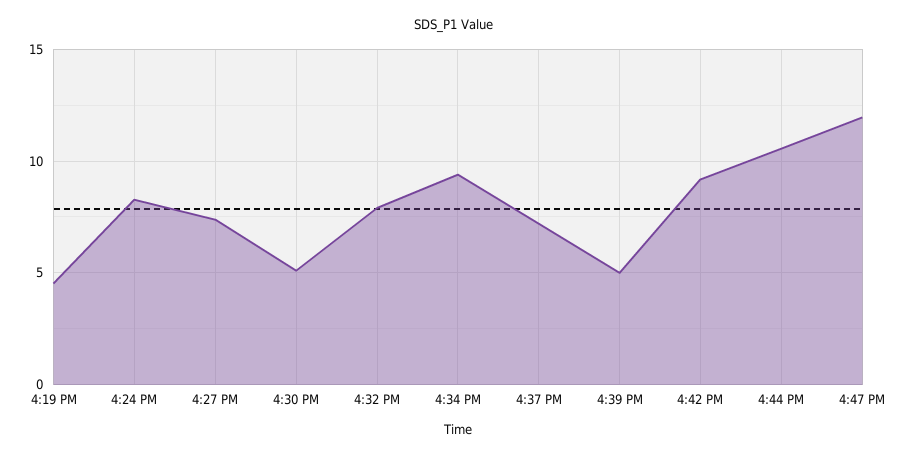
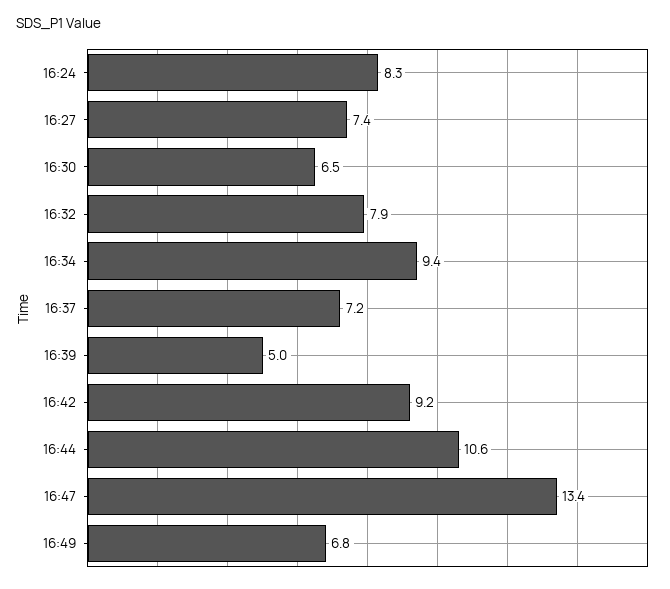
4:19 PM: 4.5 -> none
4:30 PM: 5 -> 6.5
4:47 PM: 12 -> 13.4
16:49: none -> 6.8

